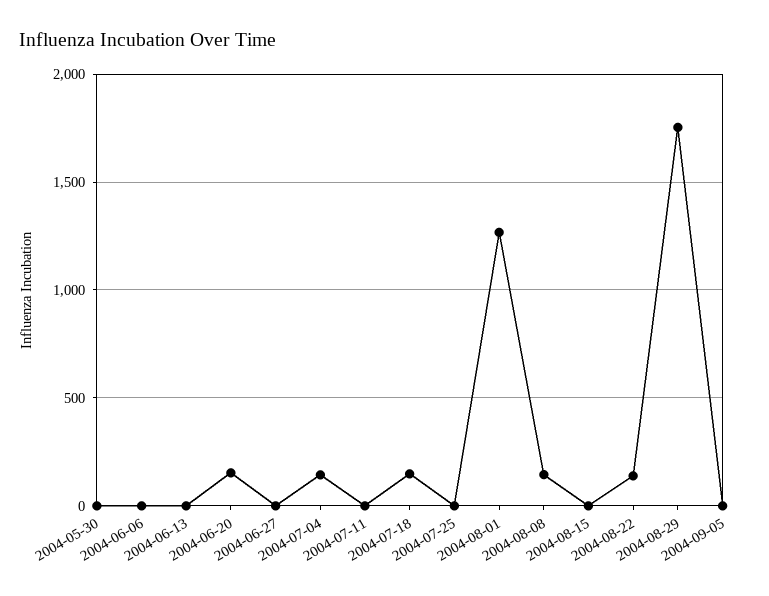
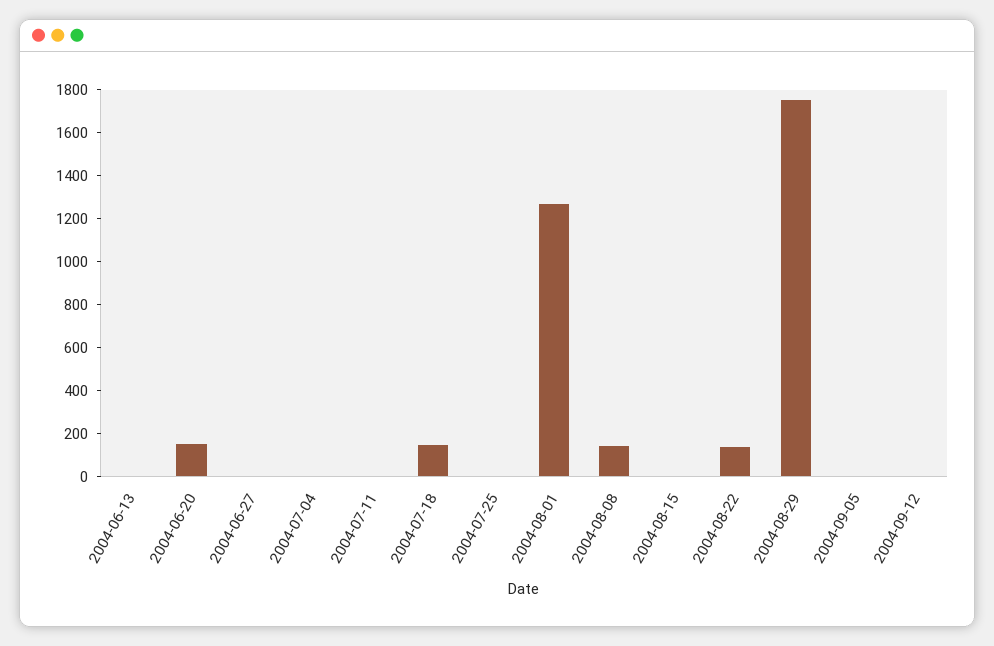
2004-05-30: 0 -> none
2004-06-06: 0 -> none
2004-07-04: 150 -> 0
2004-09-12: none -> 0

